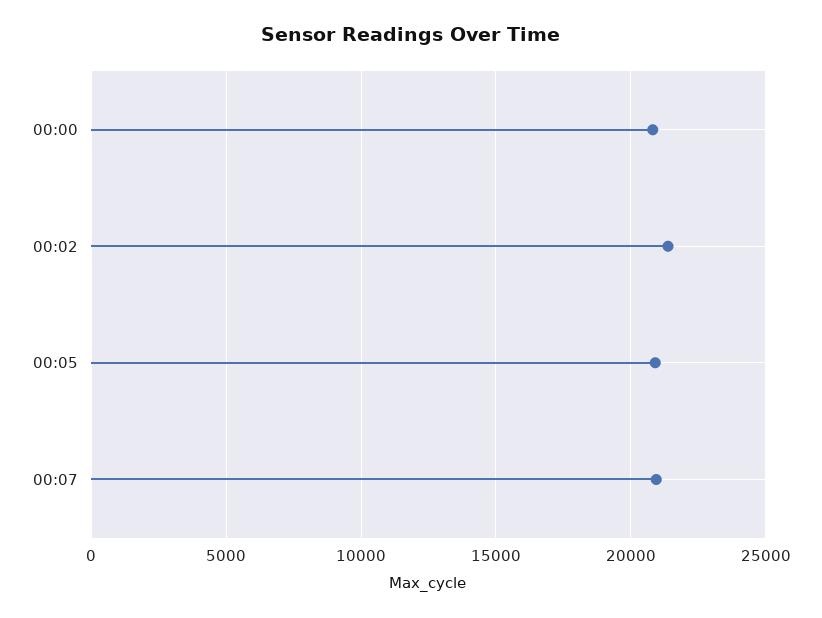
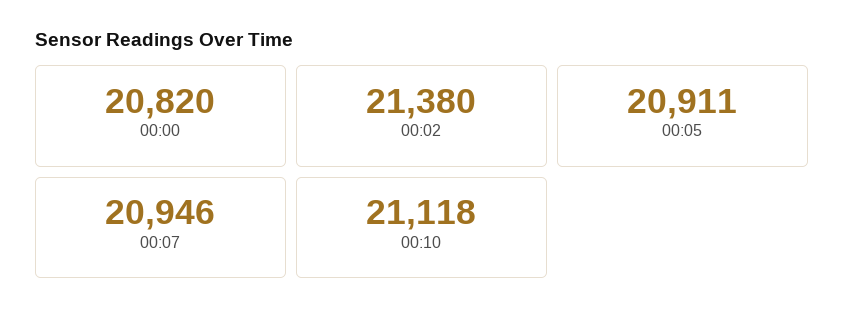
00:10: none -> 21118

